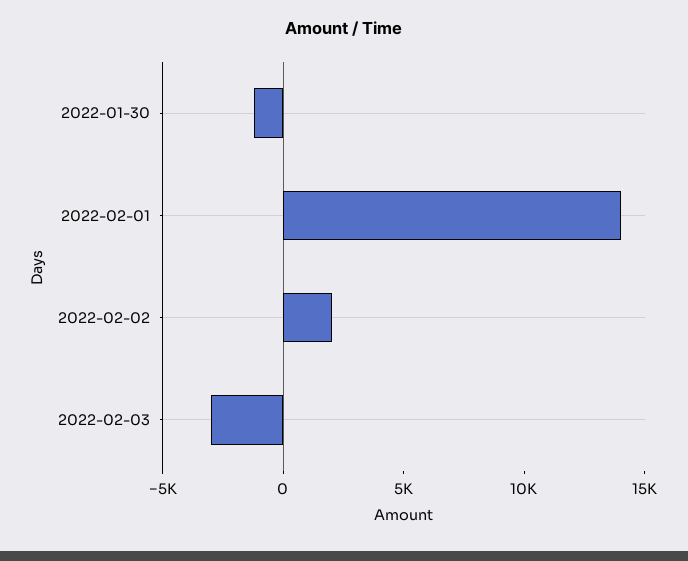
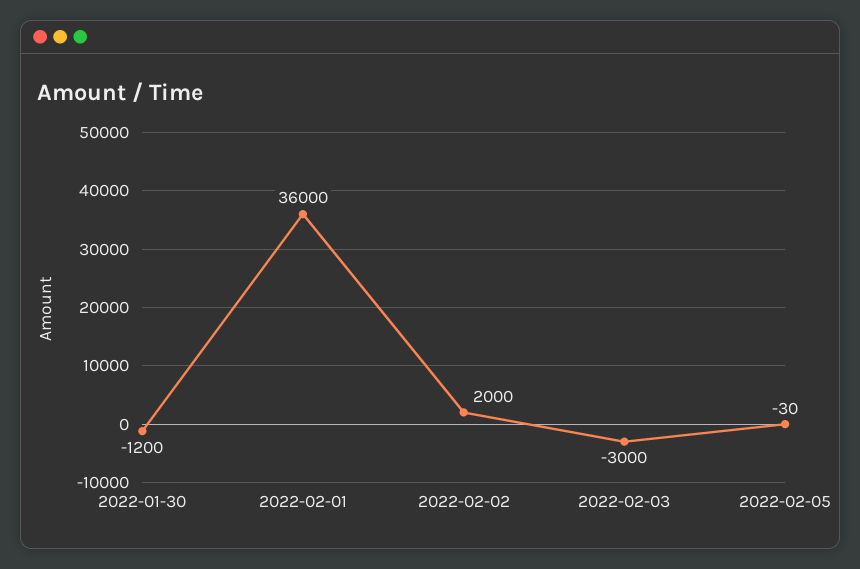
2022-02-01: 14000 -> 36000
2022-02-05: none -> -30

